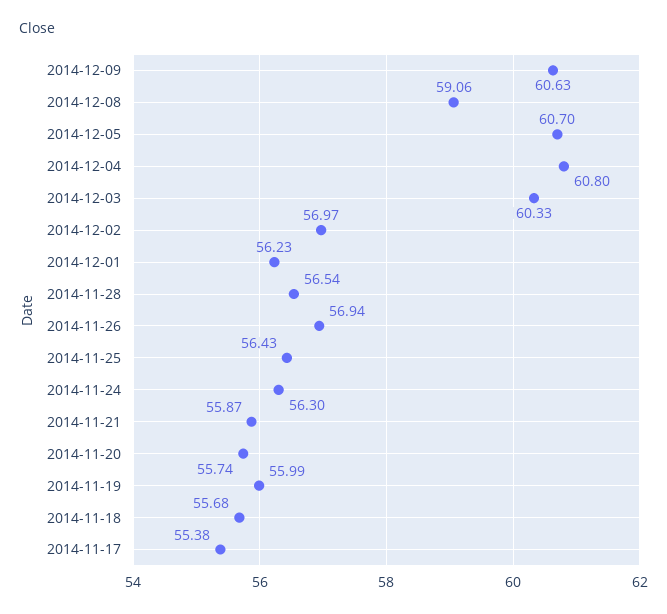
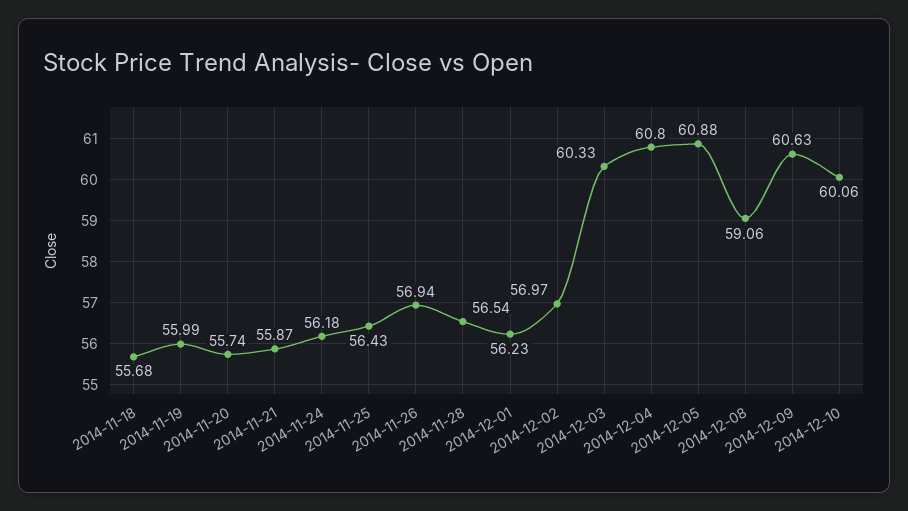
2014-12-05: 60.7 -> 60.88
2014-11-24: 56.3 -> 56.18
2014-11-17: 55.38 -> none
2014-12-10: none -> 60.06

